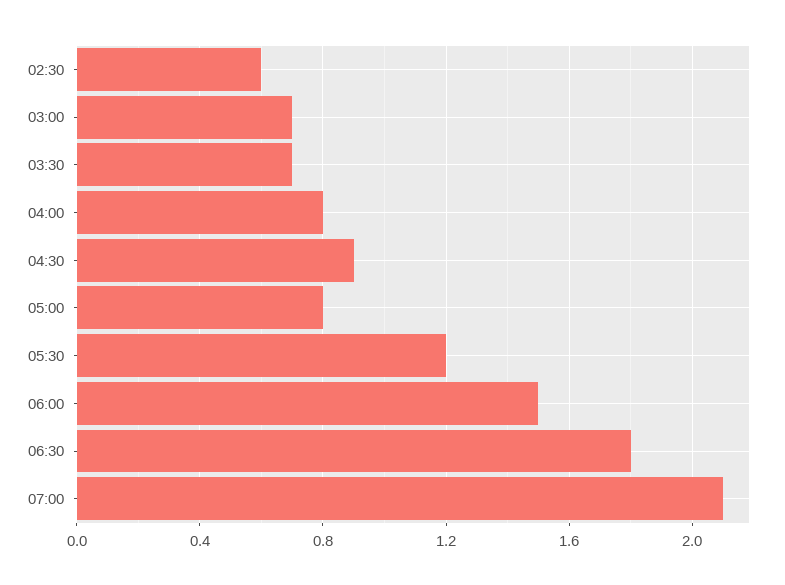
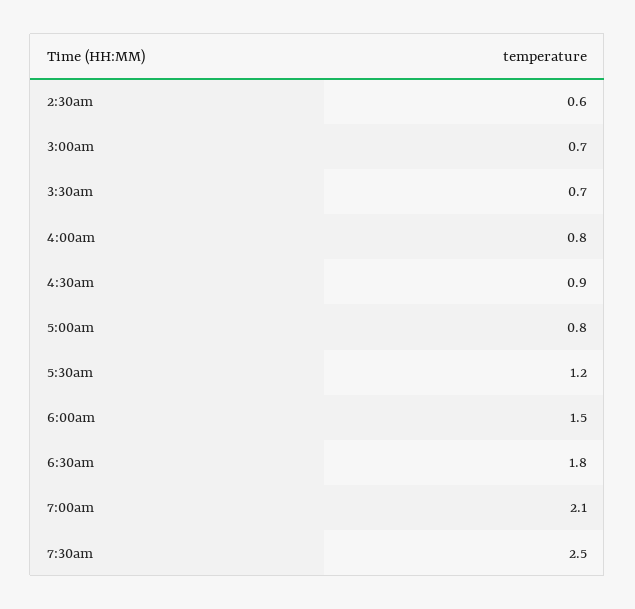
7:30am: none -> 2.5

